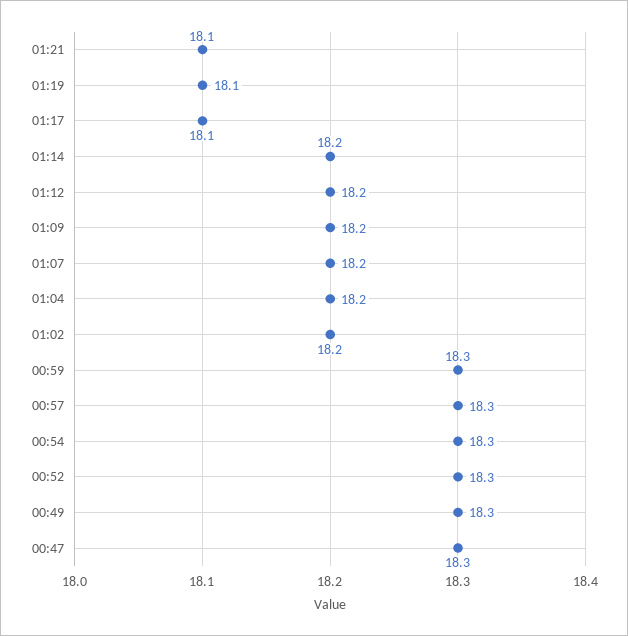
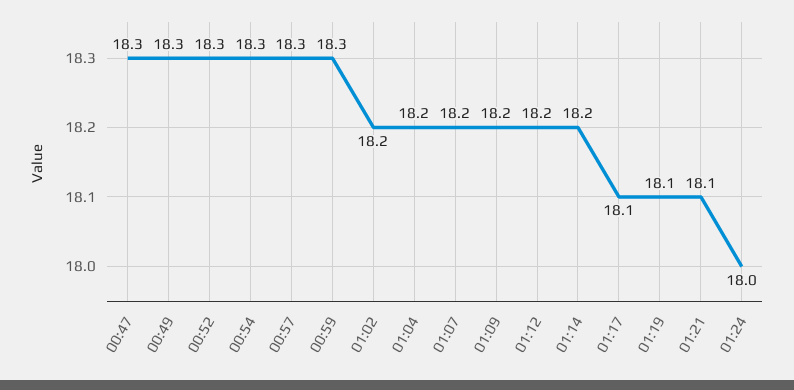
01:24: none -> 18

